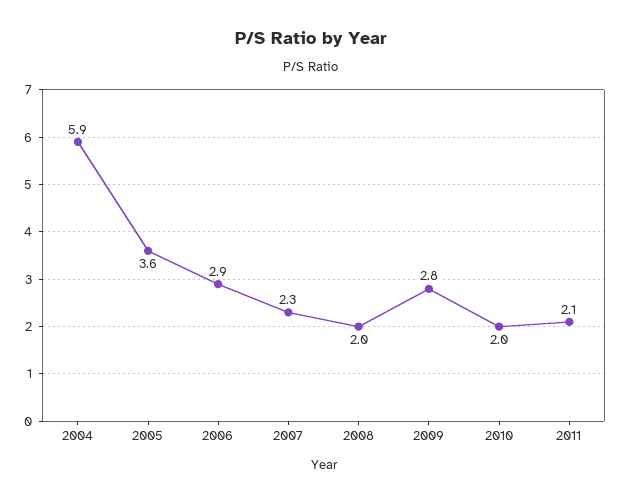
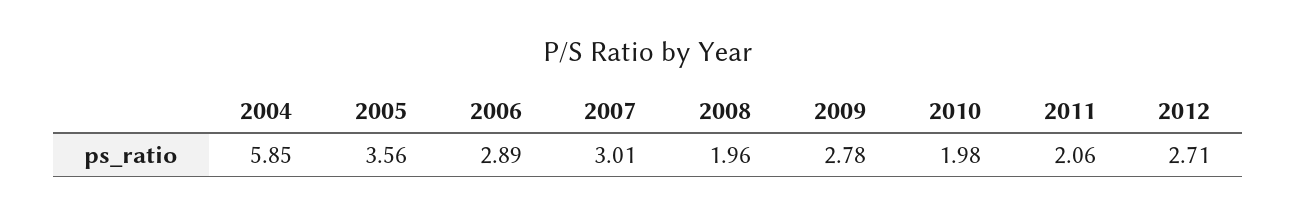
2007: 2.3 -> 3.01
2012: none -> 2.71

